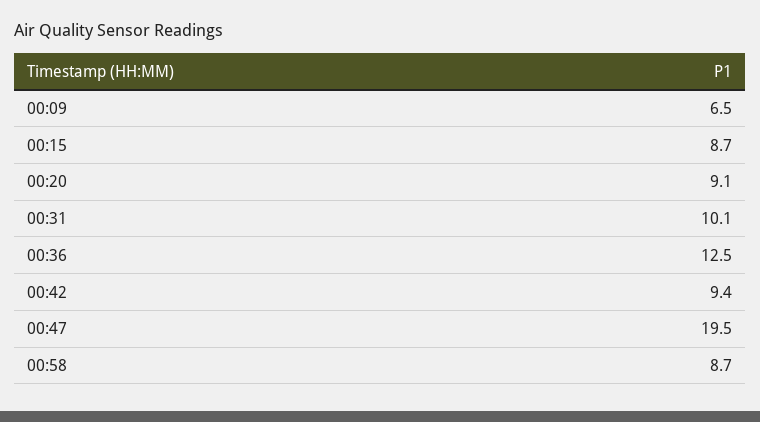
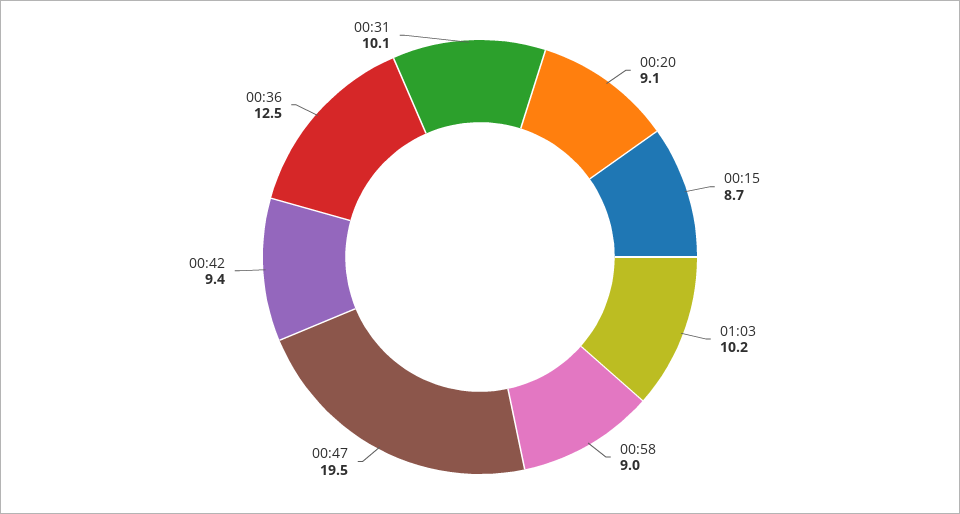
00:09: 6.5 -> none
00:58: 8.7 -> 9
01:03: none -> 10.2

